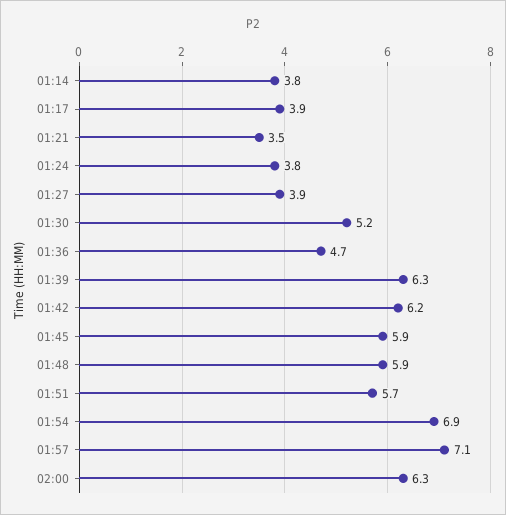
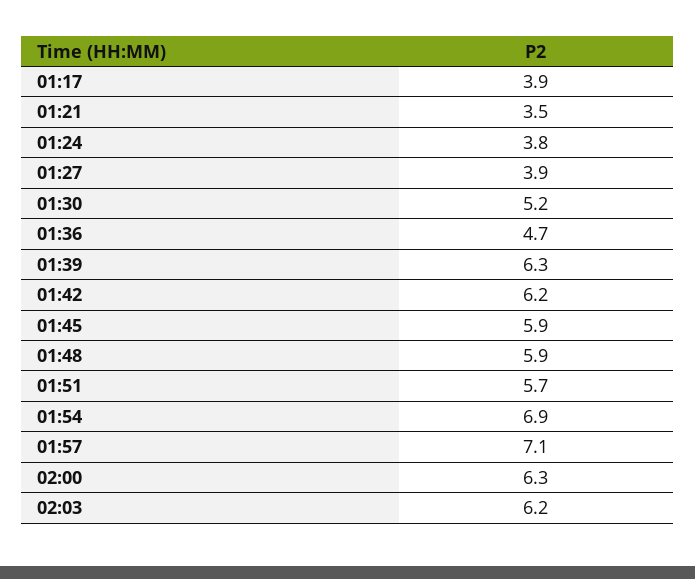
01:14: 3.8 -> none
02:03: none -> 6.2

